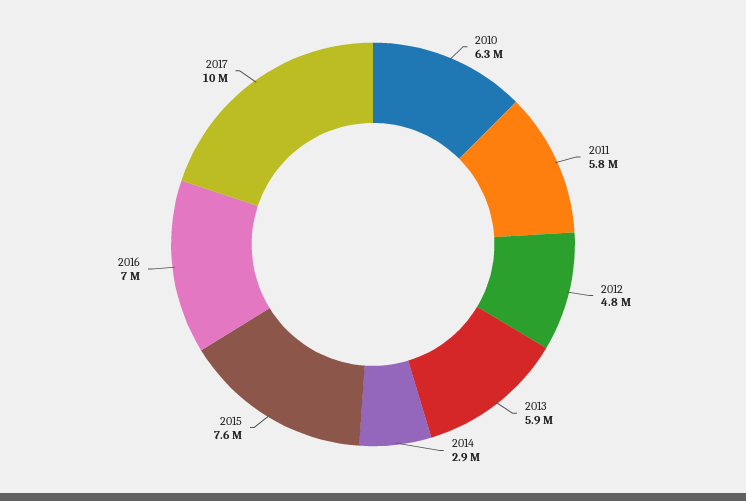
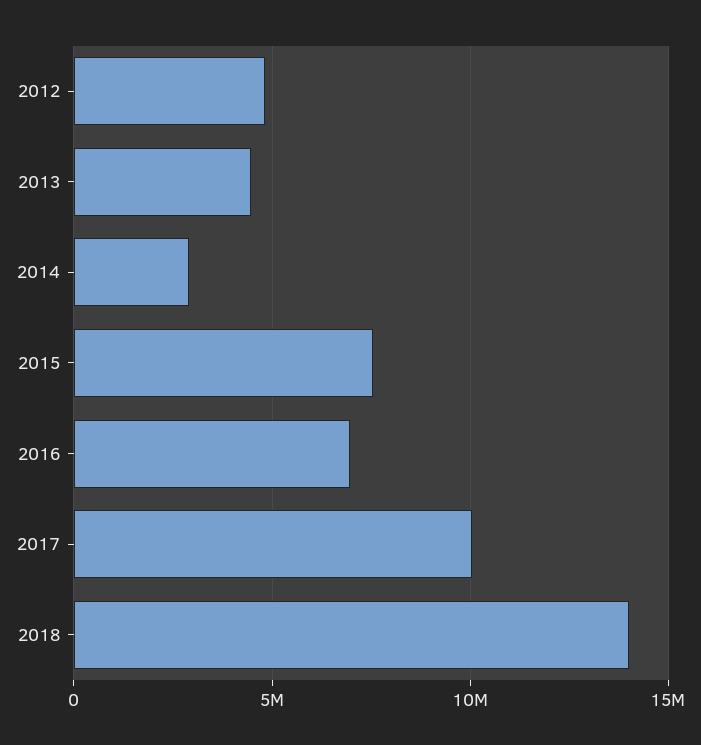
2010: 6300000 -> none
2011: 5800000 -> none
2013: 5900000 -> 4500000
2018: none -> 14000000

